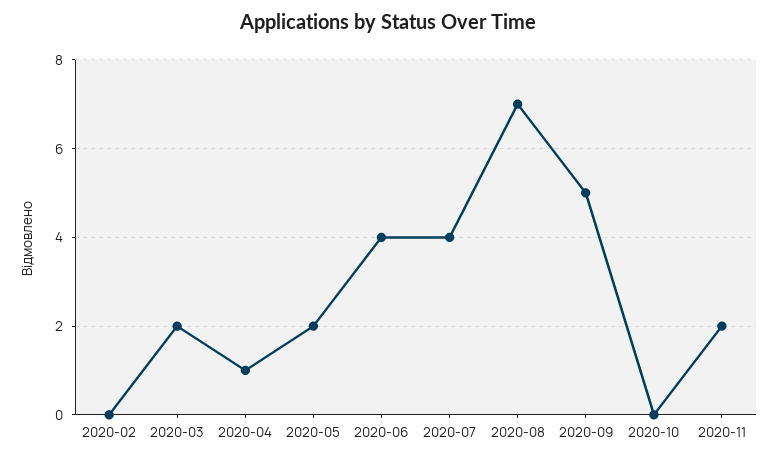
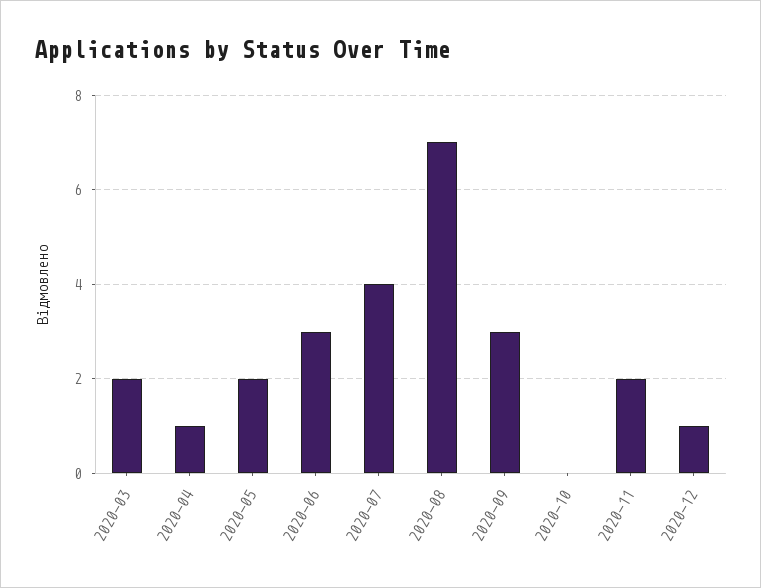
2020-02: 0 -> none
2020-06: 4 -> 3
2020-09: 5 -> 3
2020-12: none -> 1

